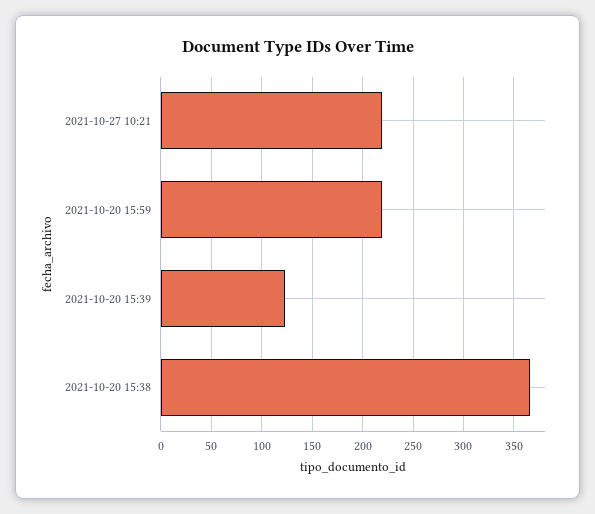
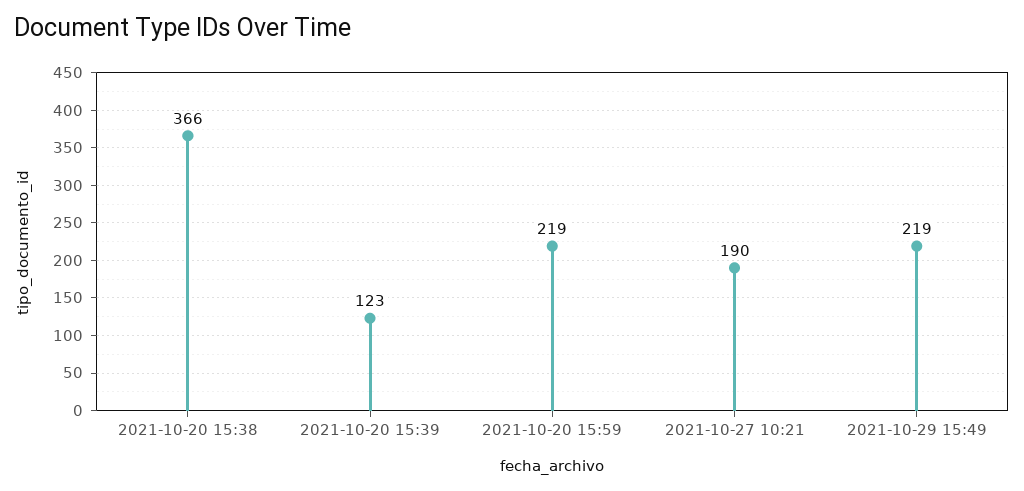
2021-10-27 10:21: 220 -> 190
2021-10-29 15:49: none -> 219

